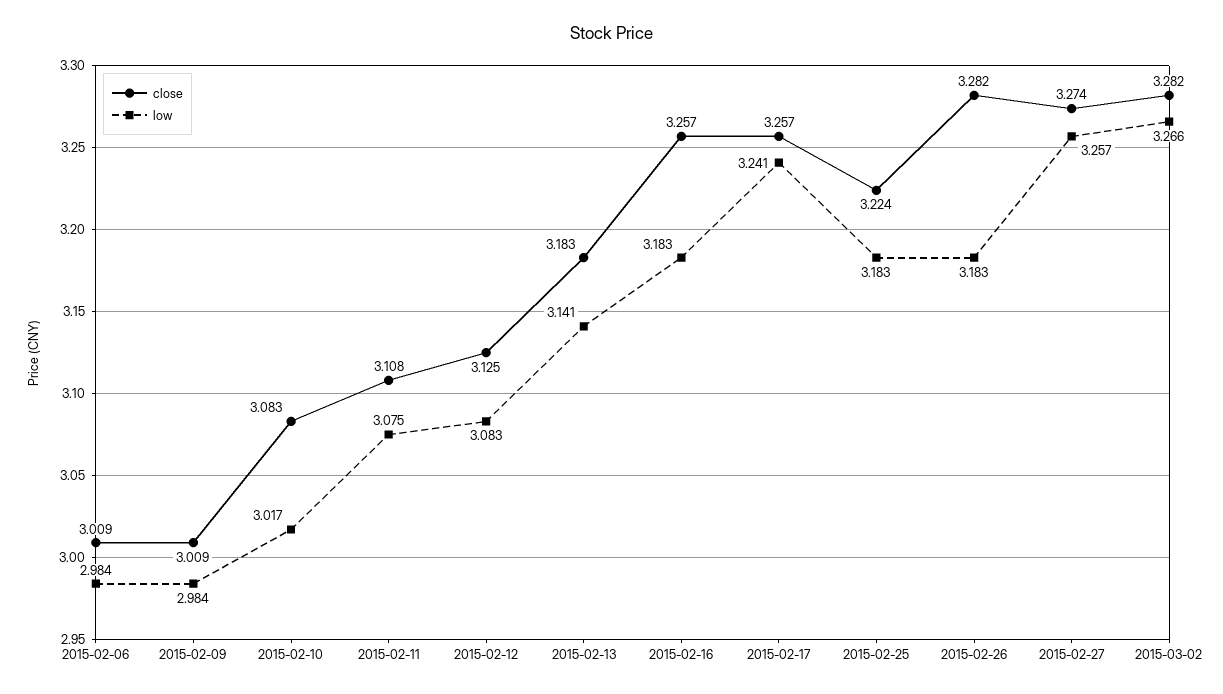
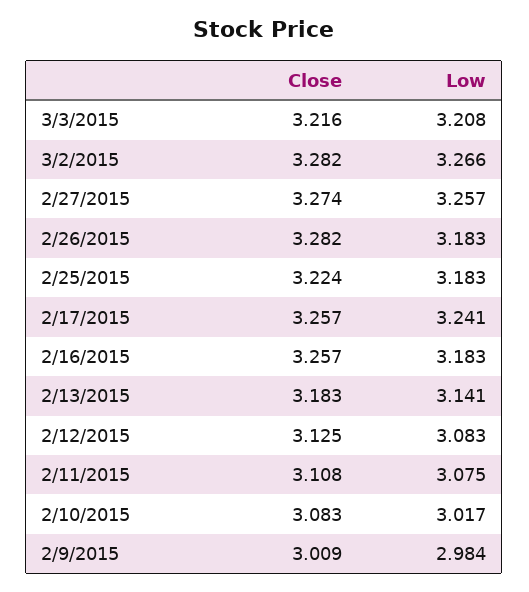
close, 2015-02-06: 3.009 -> none
low, 2015-02-06: 2.984 -> none
close, 3/3/2015: none -> 3.216
low, 3/3/2015: none -> 3.208

